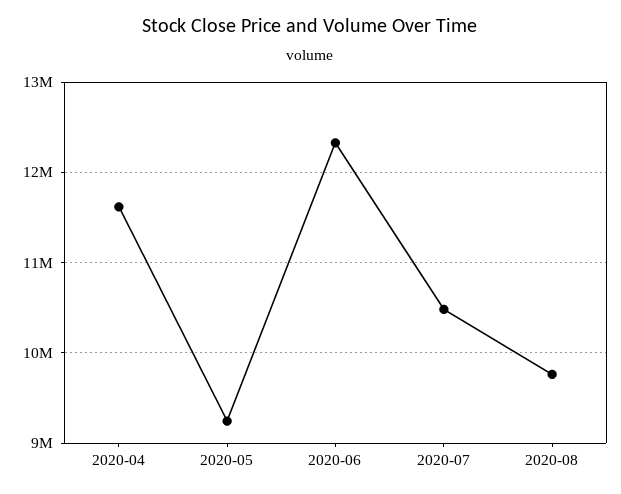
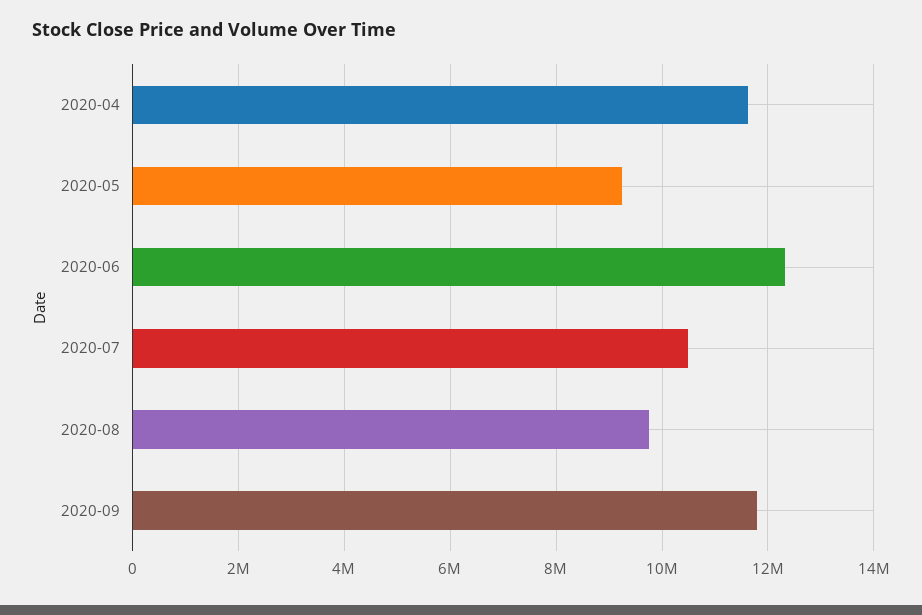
2020-09: none -> 11800000

